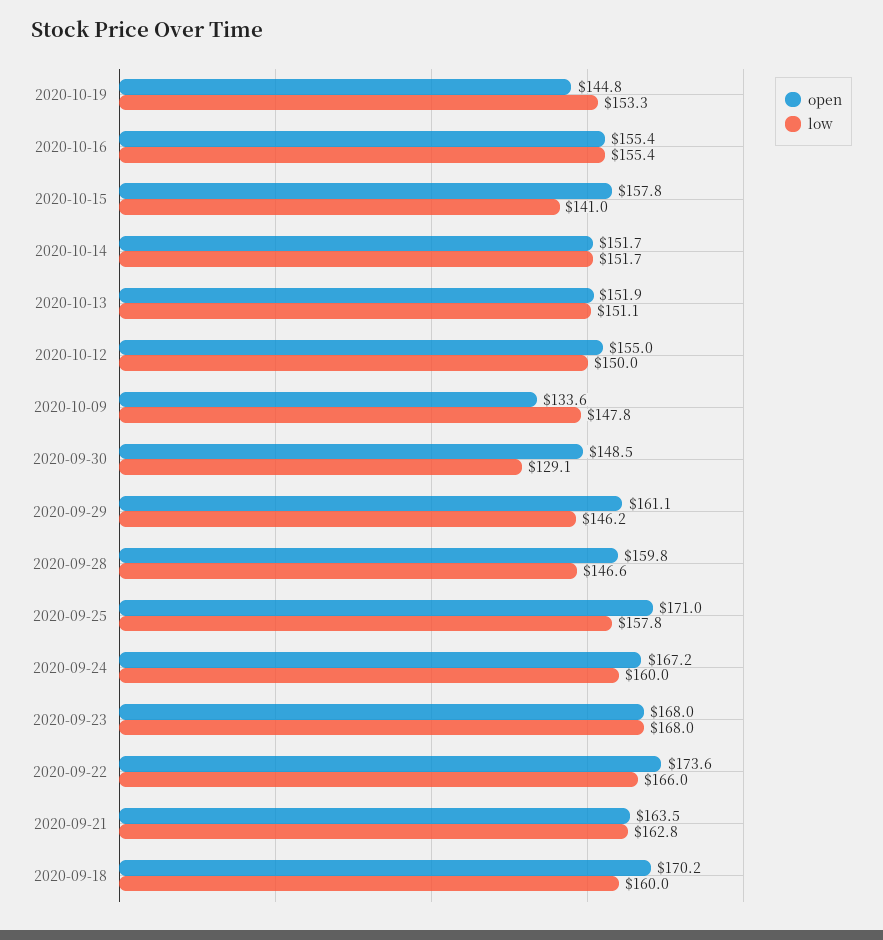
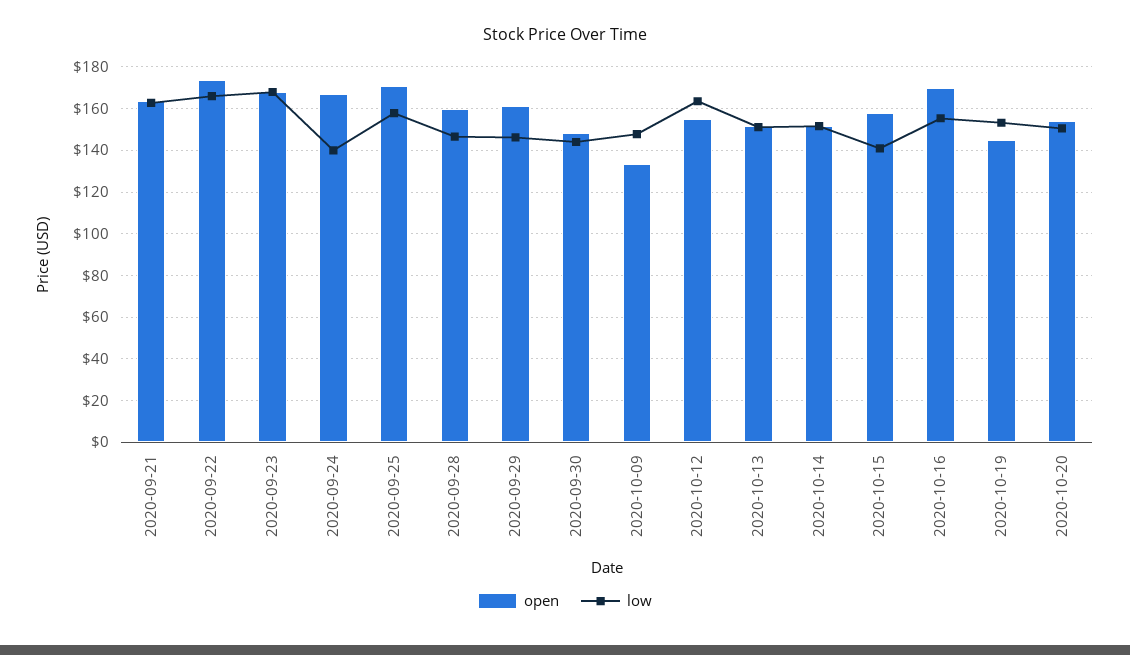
open, 2020-10-16: 155.4 -> 170
low, 2020-10-12: 150 -> 165
low, 2020-09-30: 129.1 -> 145
low, 2020-09-24: 160 -> 140
open, 2020-09-18: 170.2 -> none
low, 2020-09-18: 160 -> none
open, 2020-10-20: none -> 155
low, 2020-10-20: none -> 150

